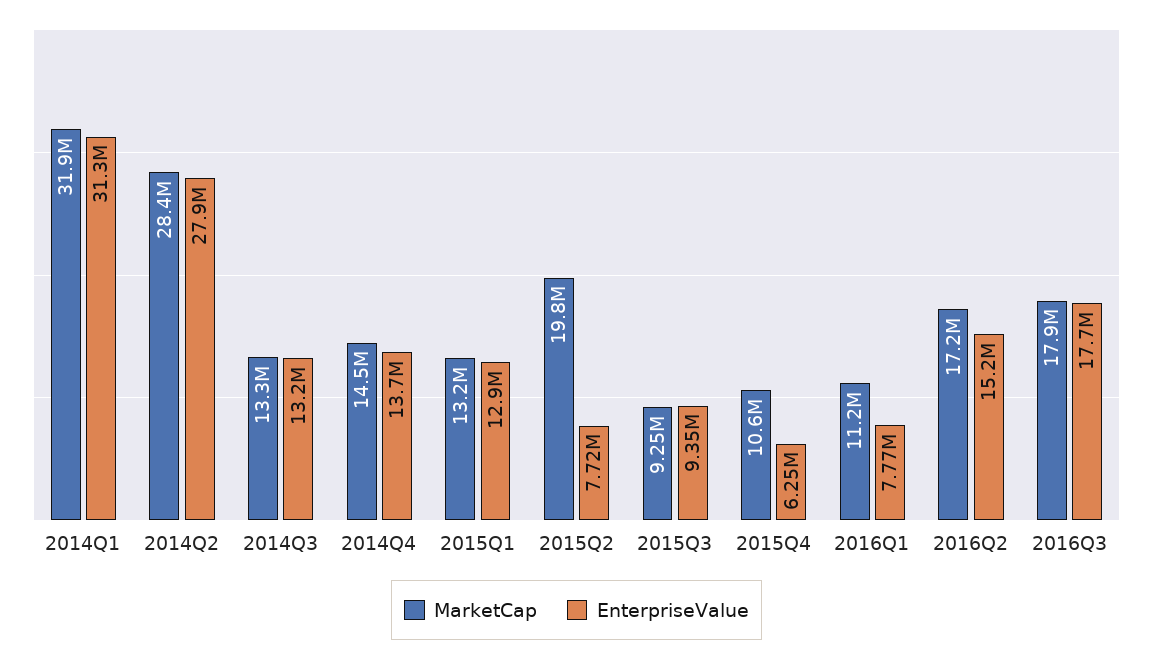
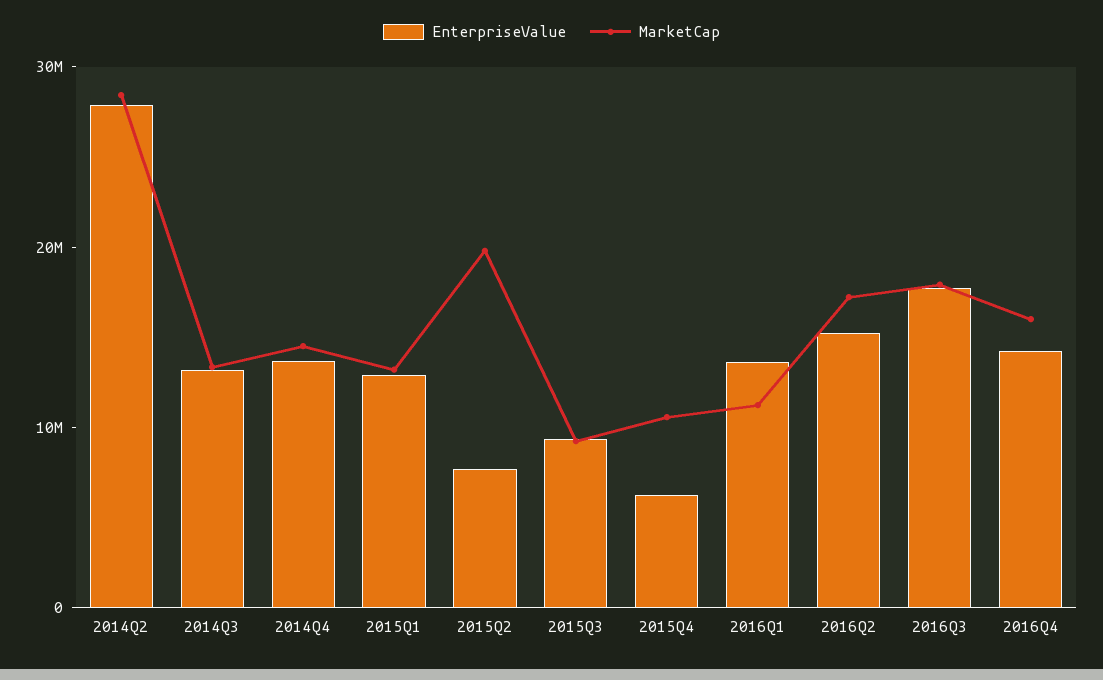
MarketCap, 2014Q1: 31900000 -> none
EnterpriseValue, 2014Q1: 31300000 -> none
EnterpriseValue, 2016Q1: 7770000 -> 14000000
EnterpriseValue, 2016Q4: none -> 14000000
MarketCap, 2016Q4: none -> 16000000

